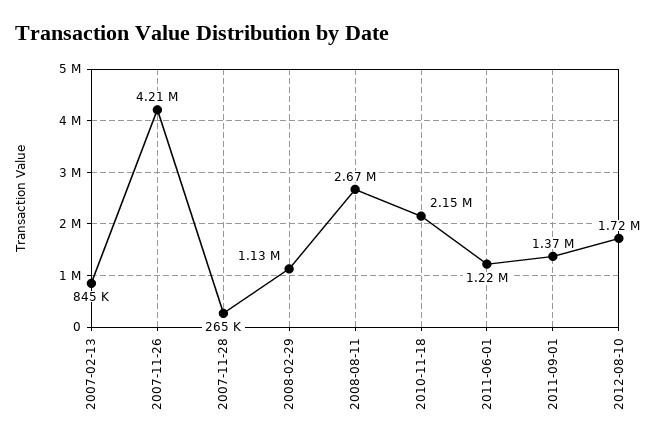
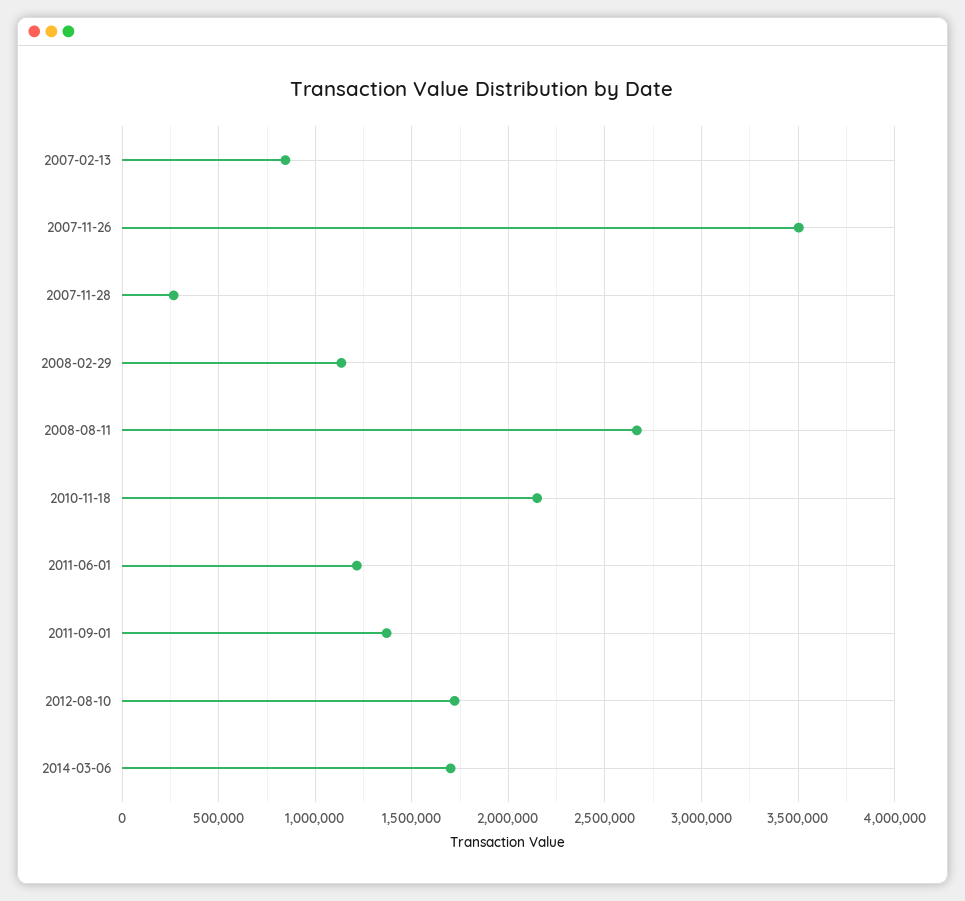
2007-11-26: 4210000 -> 3500000
2014-03-06: none -> 1700000

